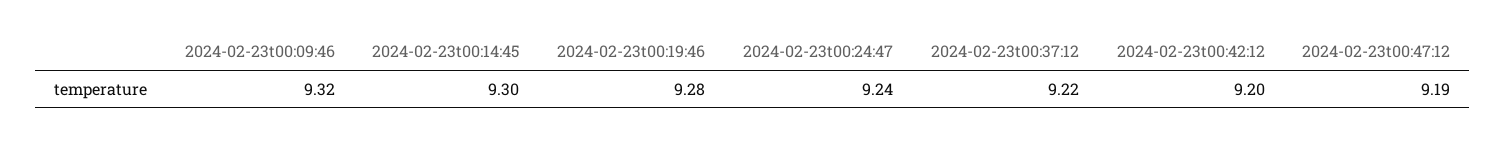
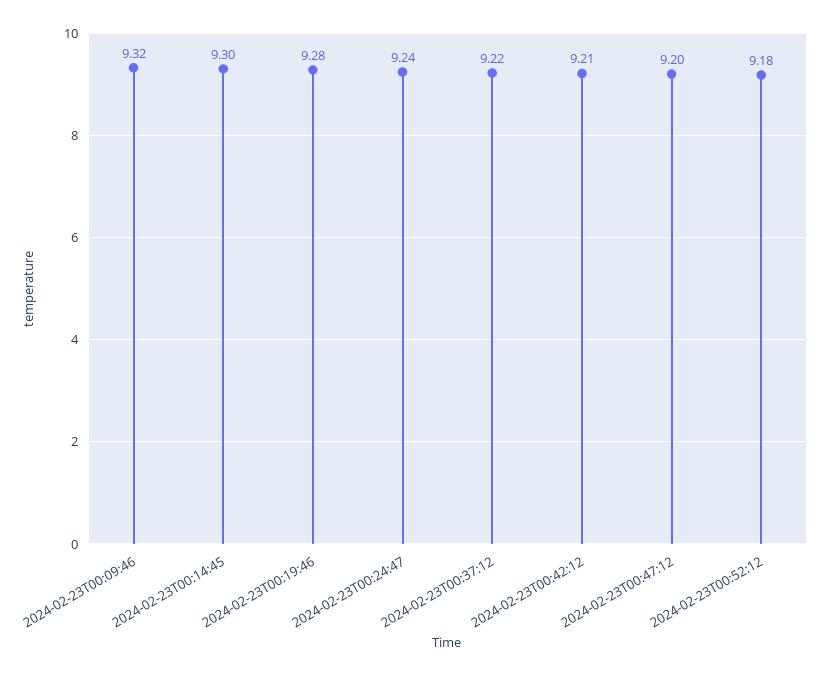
2024-02-23t00:42:12: 9.2 -> 9.21
2024-02-23t00:47:12: 9.19 -> 9.2
2024-02-23T00:52:12: none -> 9.18

